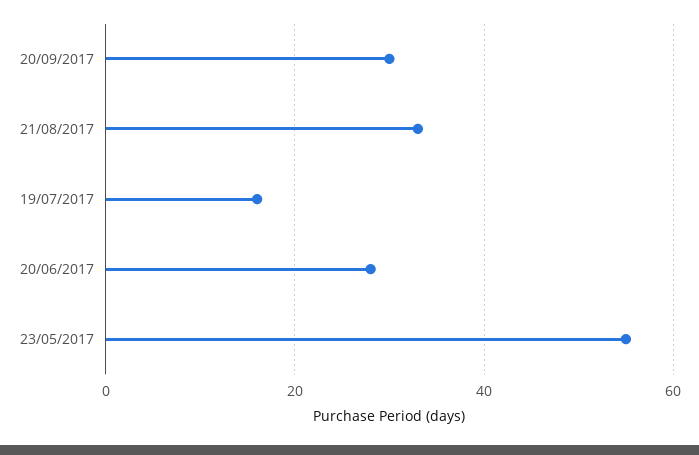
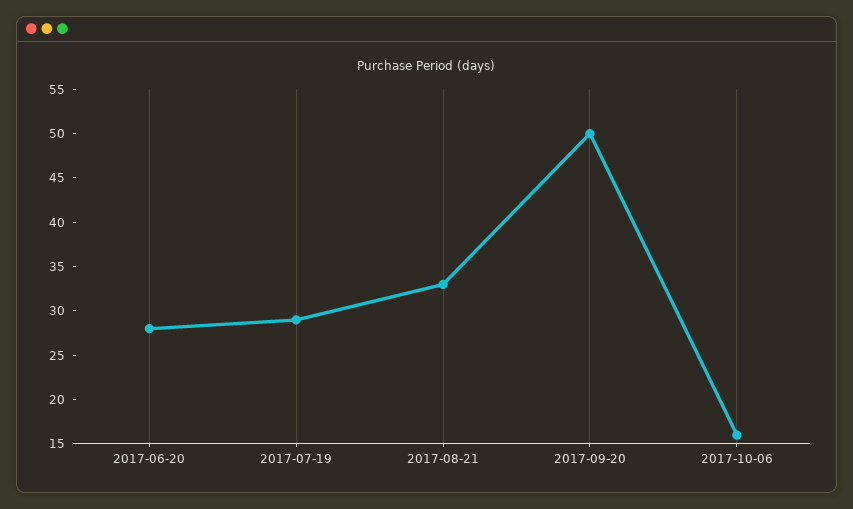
20/09/2017: 30 -> 50
19/07/2017: 15 -> 29
23/05/2017: 55 -> none
2017-10-06: none -> 16

